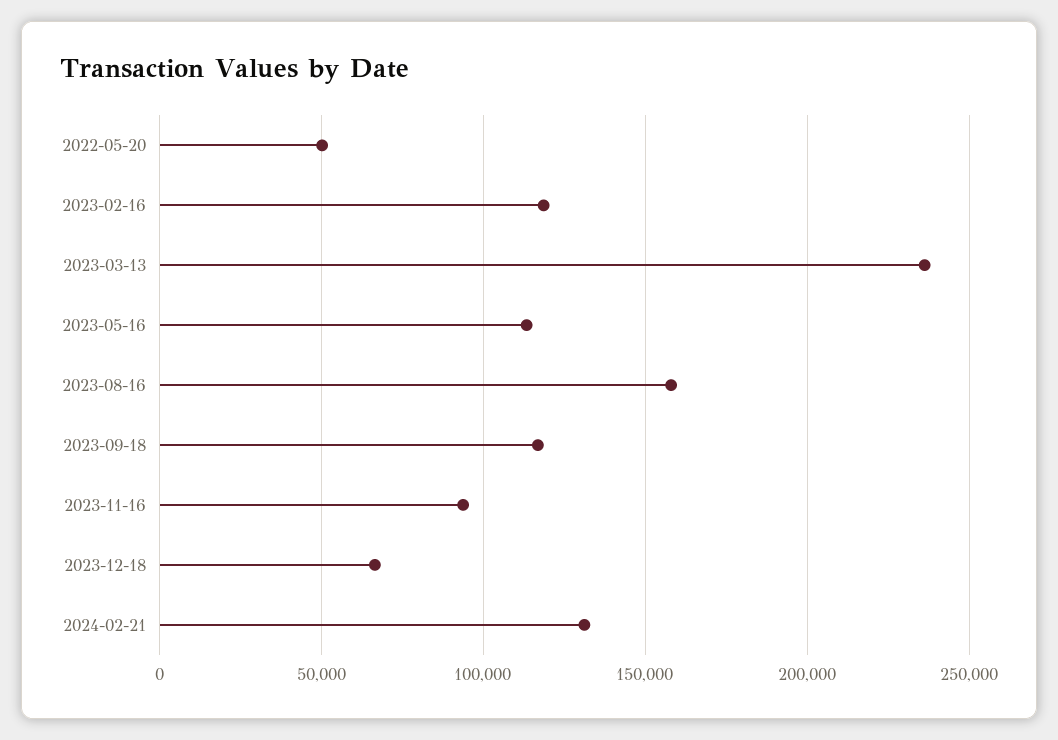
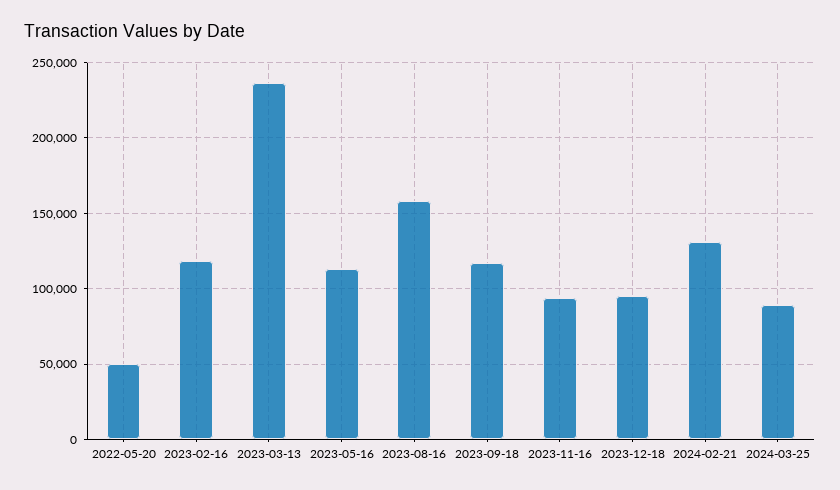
2023-12-18: 65000 -> 95000
2024-03-25: none -> 90000

